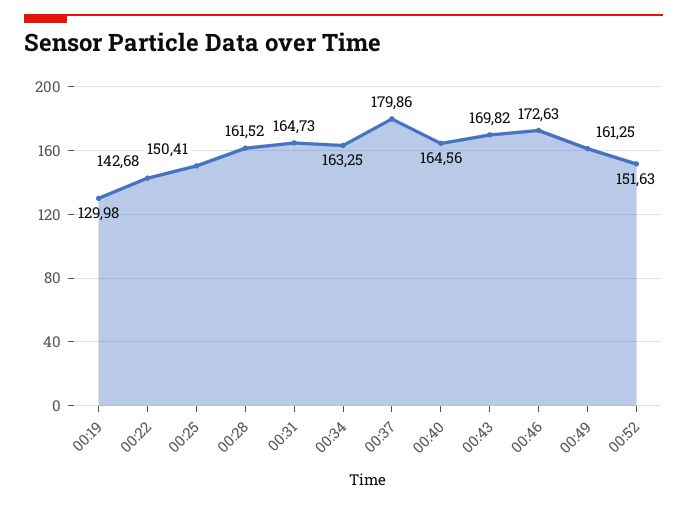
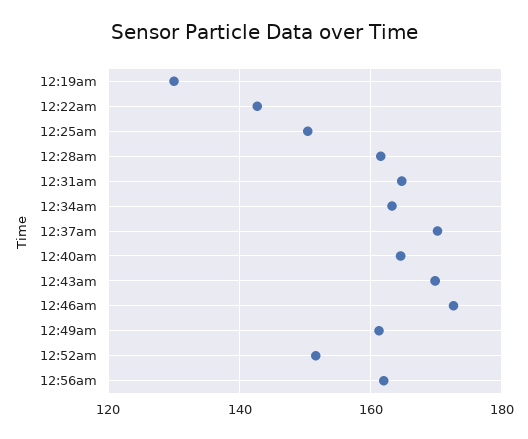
00:37: 179.86 -> 170
12:56am: none -> 162

